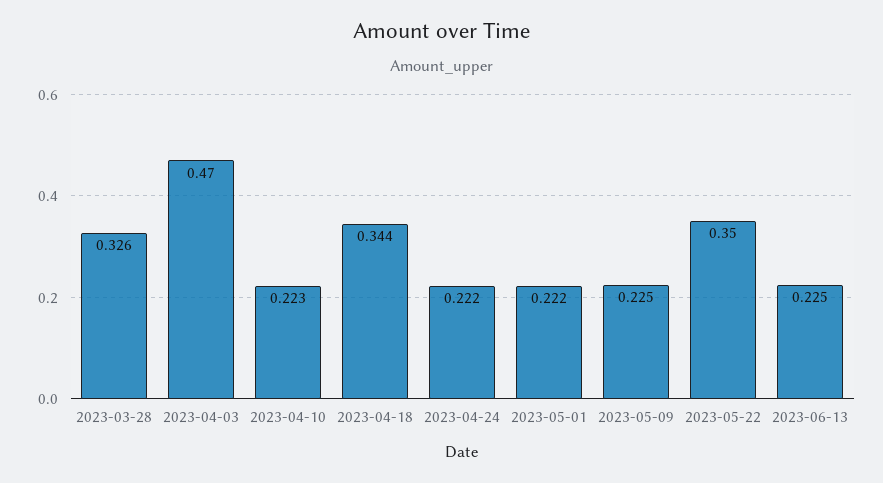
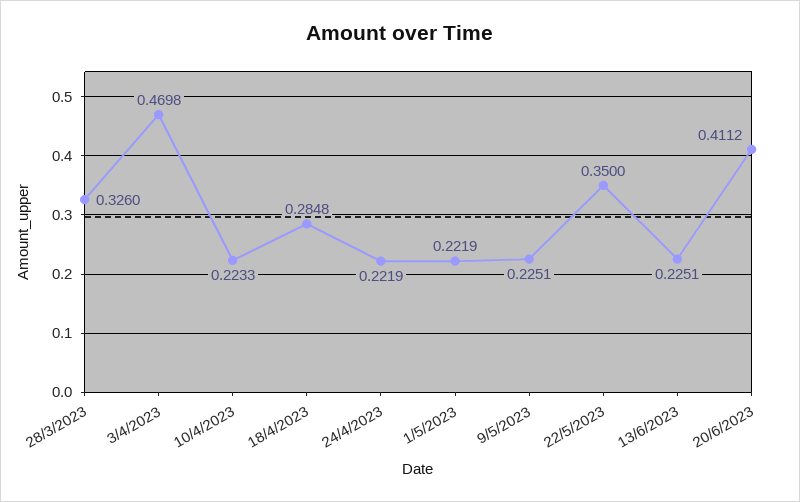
2023-04-18: 0.344 -> 0.2848
20/6/2023: none -> 0.4112

